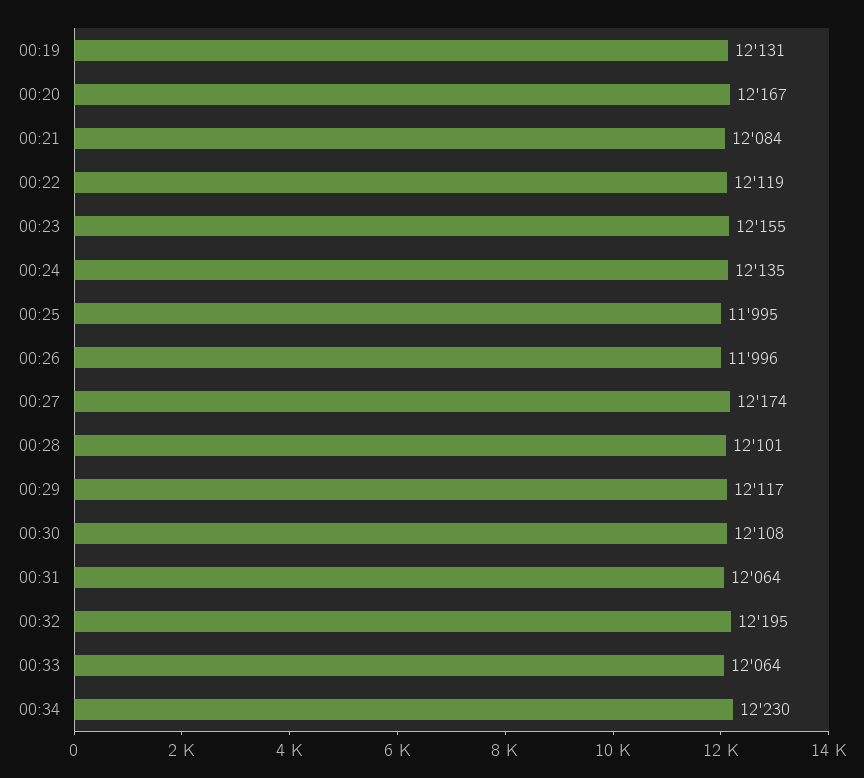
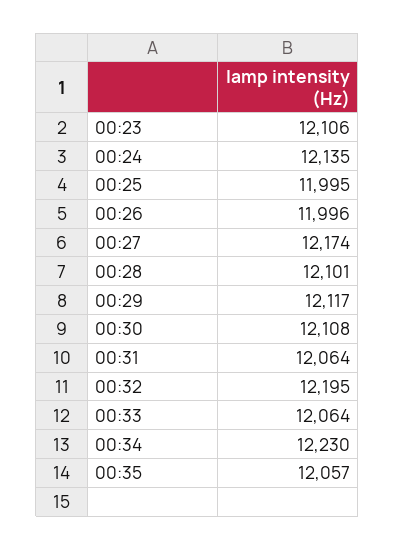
00:19: 12131 -> none
00:20: 12167 -> none
00:21: 12084 -> none
00:22: 12119 -> none
00:23: 12155 -> 12106
00:35: none -> 12057

